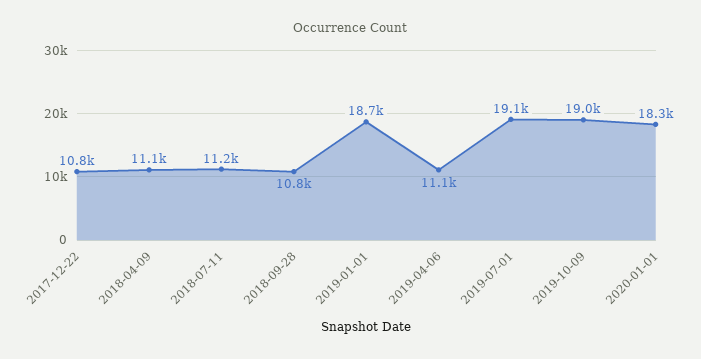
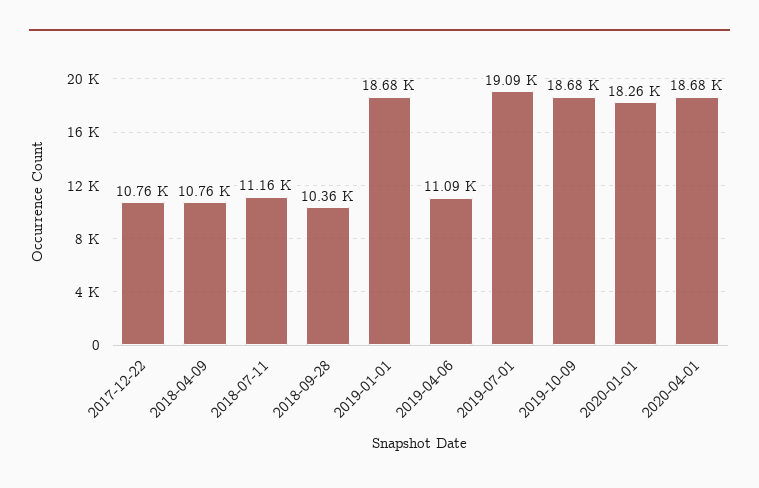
2018-04-09: 11100 -> 10760
2018-09-28: 10800 -> 10360
2019-10-09: 19000 -> 18680
2020-04-01: none -> 18680

